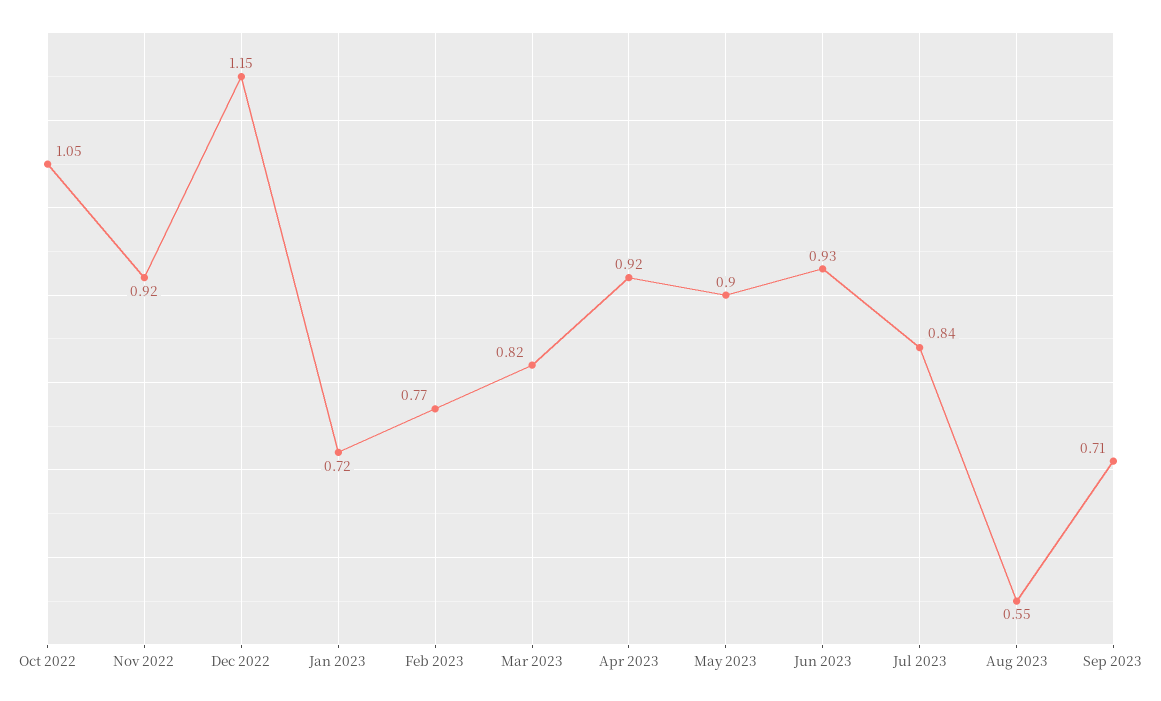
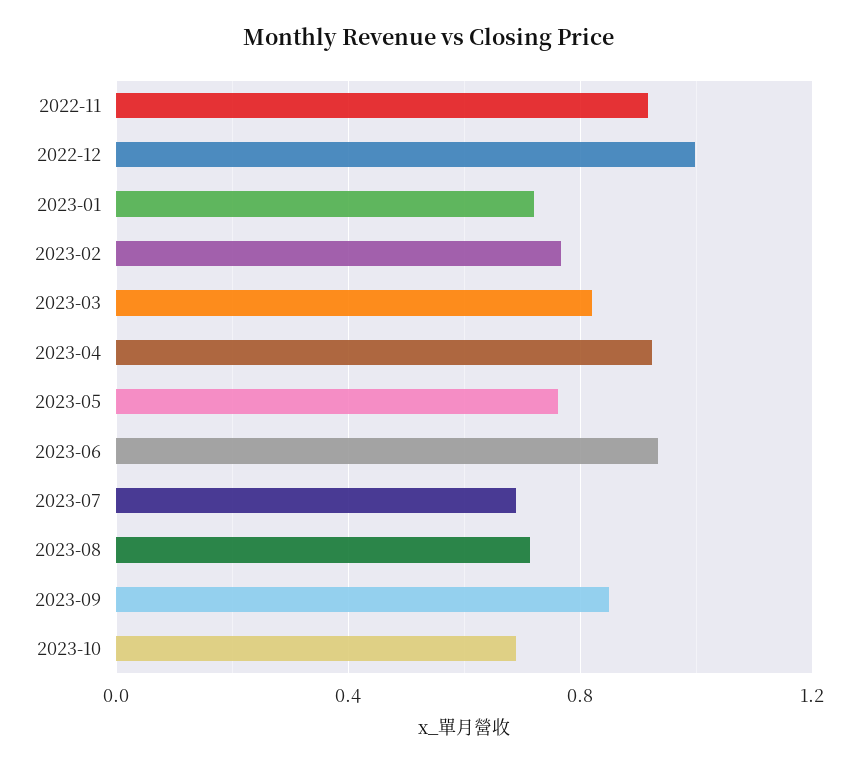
Oct 2022: 1.05 -> none
Dec 2022: 1.15 -> 1
May 2023: 0.9 -> 0.75
Jul 2023: 0.84 -> 0.7
Aug 2023: 0.55 -> 0.7
Sep 2023: 0.71 -> 0.85
2023-10: none -> 0.7

